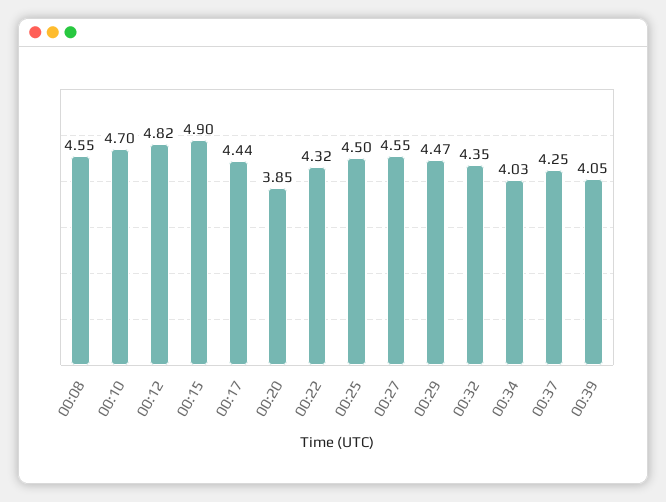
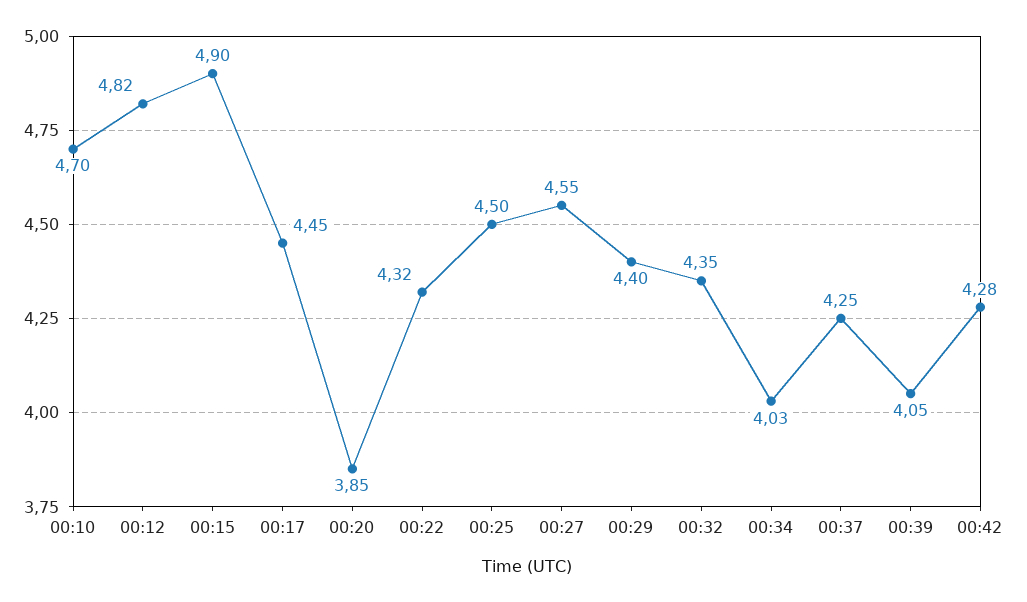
00:08: 4.55 -> none
00:17: 4.44 -> 4.45
00:29: 4.47 -> 4.4
00:42: none -> 4.28

